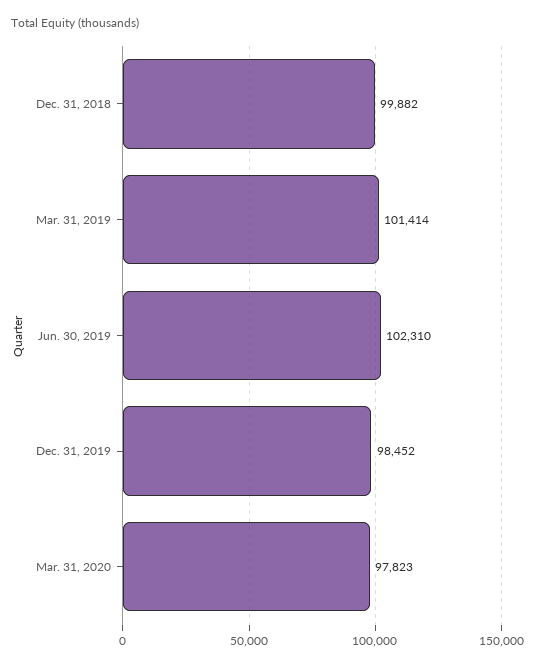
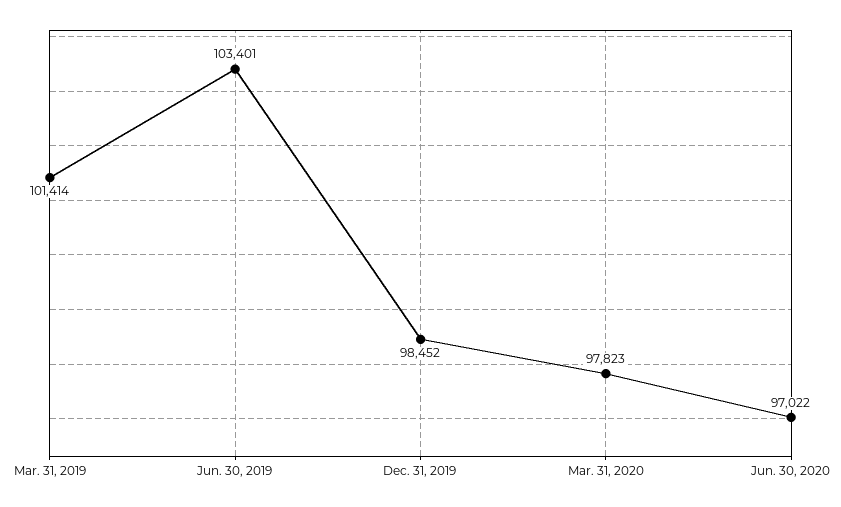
Dec. 31, 2018: 99882 -> none
Jun. 30, 2019: 102310 -> 103401
Jun. 30, 2020: none -> 97022

